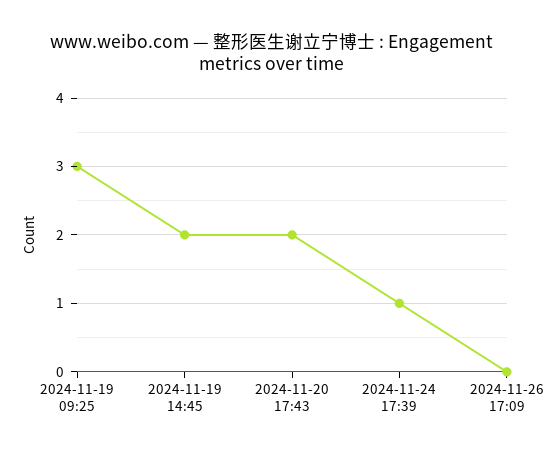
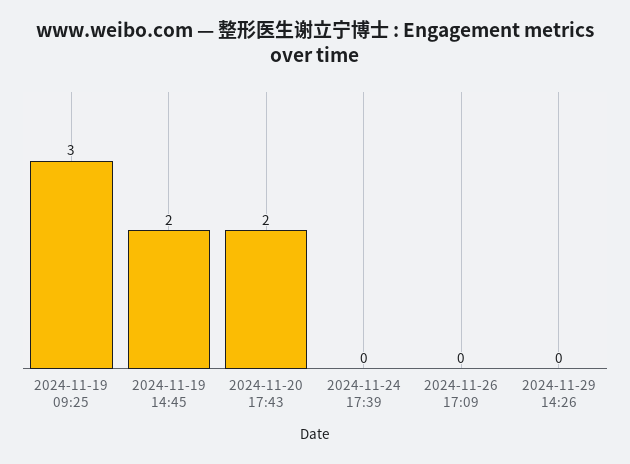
2024-11-24 17:39: 1 -> 0
2024-11-29 14:26: none -> 0

